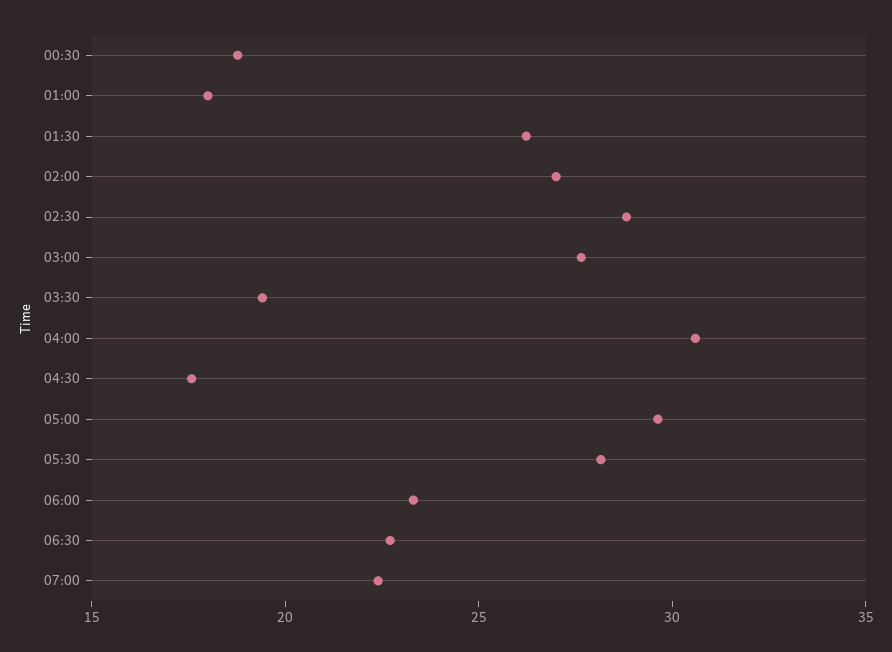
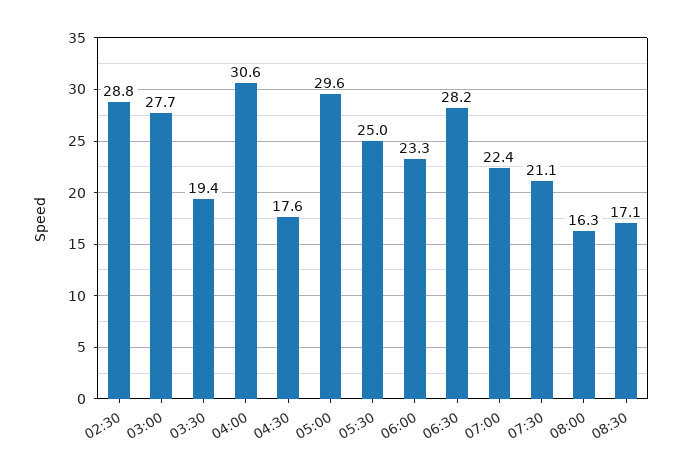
00:30: 19 -> none
01:00: 18 -> none
01:30: 26 -> none
02:00: 27 -> none
05:30: 28 -> 25
06:30: 23 -> 28.2
07:30: none -> 21.1
08:00: none -> 16.3
08:30: none -> 17.1

